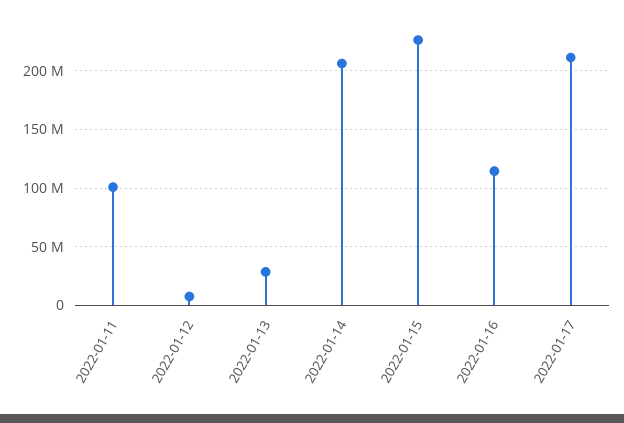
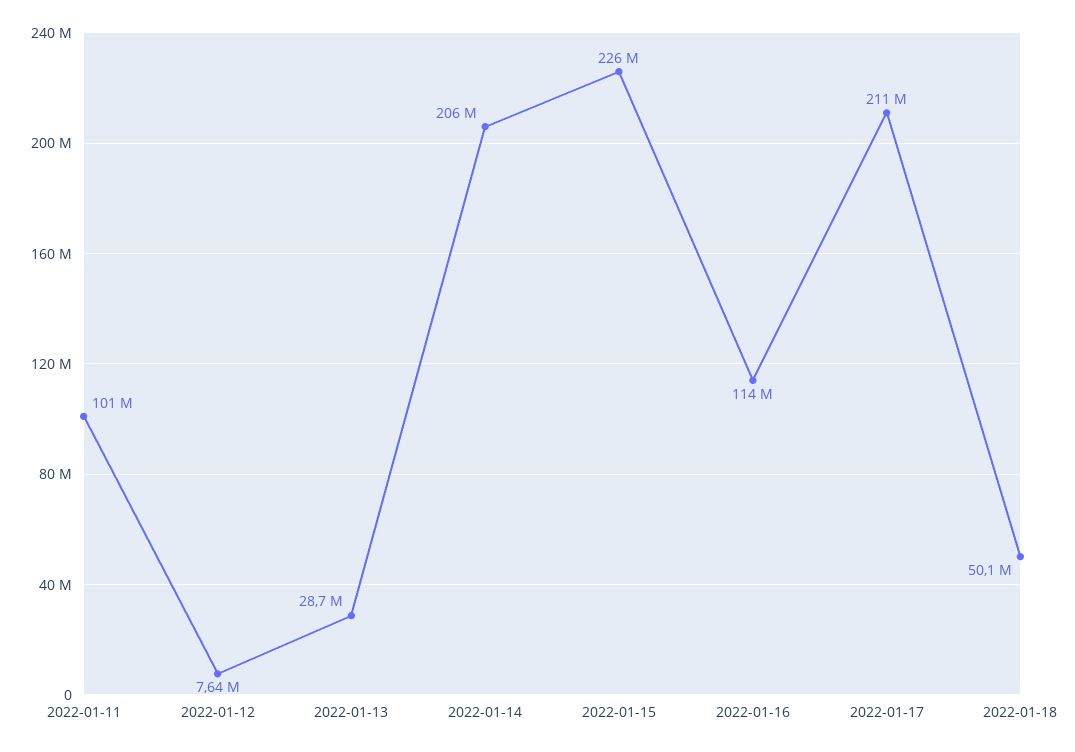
2022-01-18: none -> 50100000

